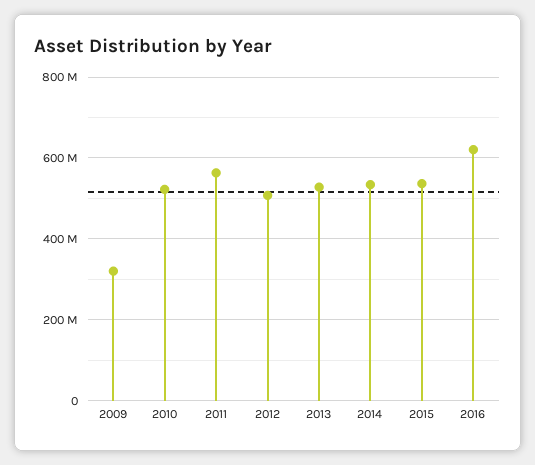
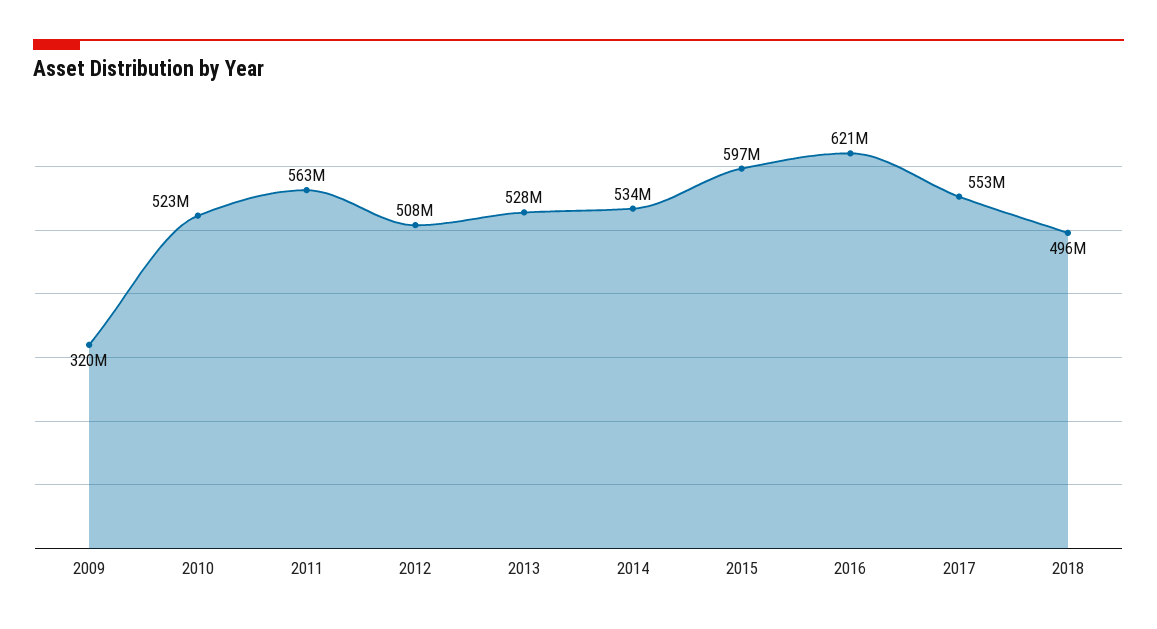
2015: 540000000 -> 597000000
2017: none -> 553000000
2018: none -> 496000000

